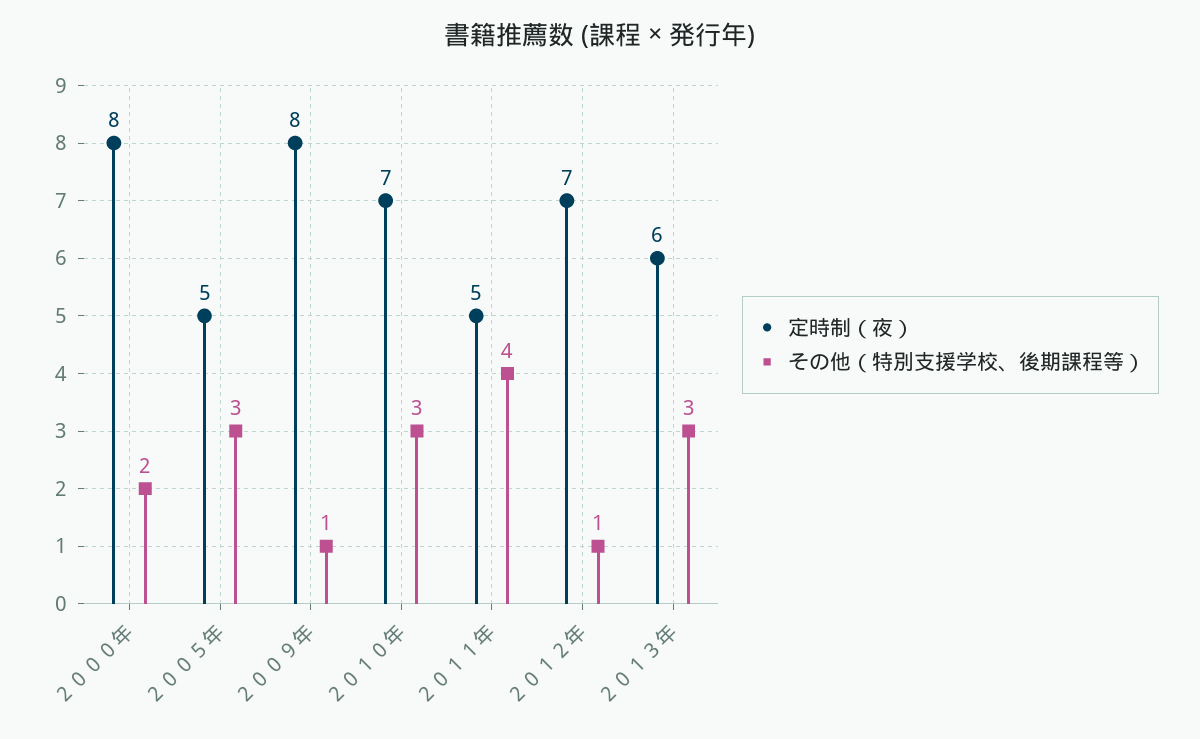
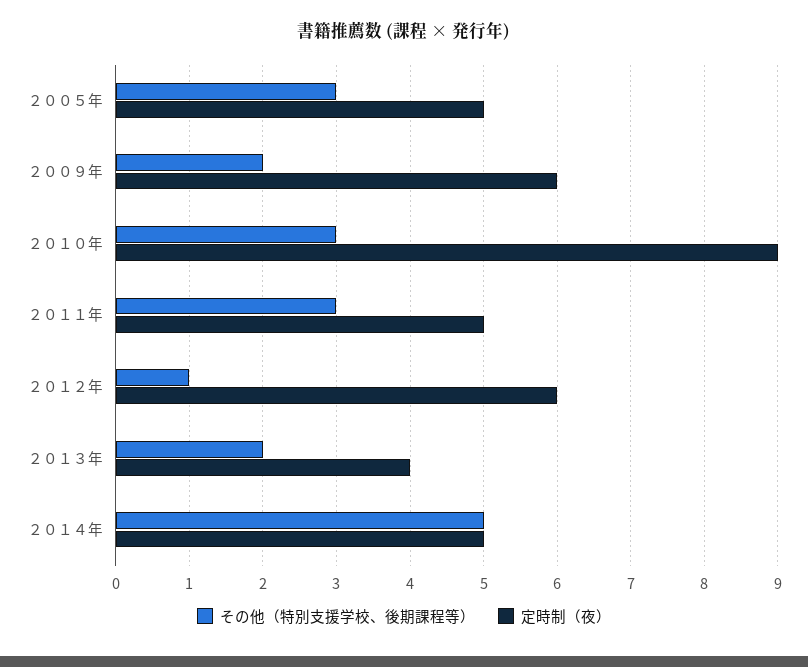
定時制（夜）, ２０００年: 8 -> none
その他（特別支援学校、後期課程等）, ２０００年: 2 -> none
定時制（夜）, ２００９年: 8 -> 6
その他（特別支援学校、後期課程等）, ２００９年: 1 -> 2
定時制（夜）, ２０１０年: 7 -> 9
その他（特別支援学校、後期課程等）, ２０１１年: 4 -> 3
定時制（夜）, ２０１２年: 7 -> 6
定時制（夜）, ２０１３年: 6 -> 4
その他（特別支援学校、後期課程等）, ２０１３年: 3 -> 2
その他（特別支援学校、後期課程等）, ２０１４年: none -> 5
定時制（夜）, ２０１４年: none -> 5

